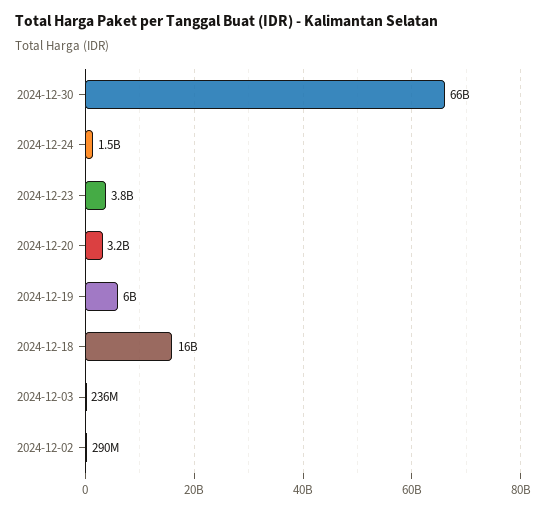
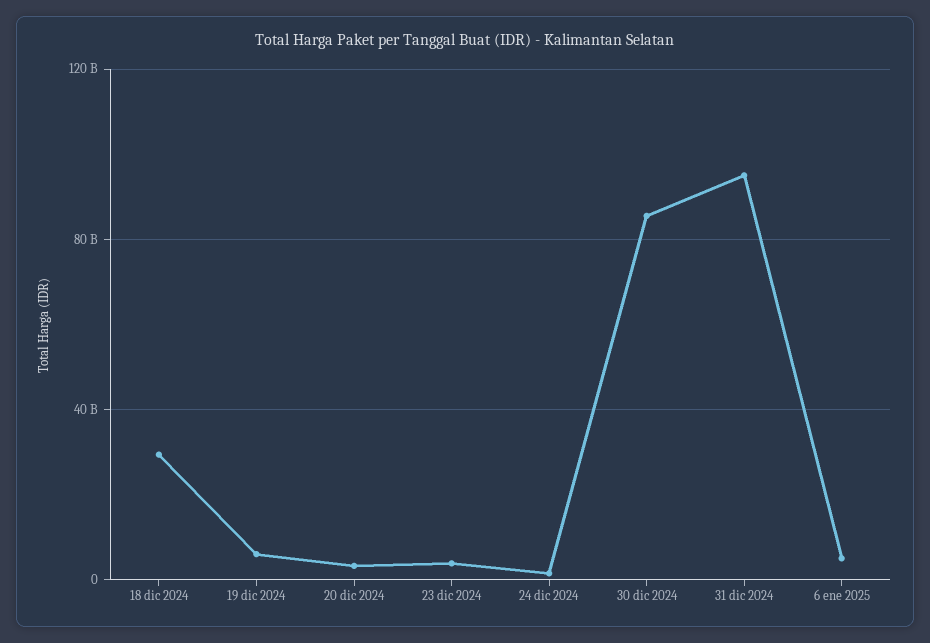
2024-12-30: 66000000000 -> 85000000000
2024-12-18: 16000000000 -> 30000000000
2024-12-03: 236000000 -> none
2024-12-02: 290000000 -> none
31 dic 2024: none -> 95000000000
6 ene 2025: none -> 5000000000

